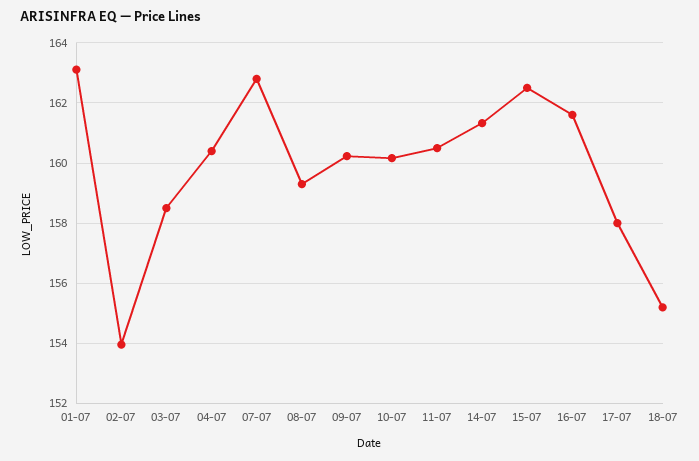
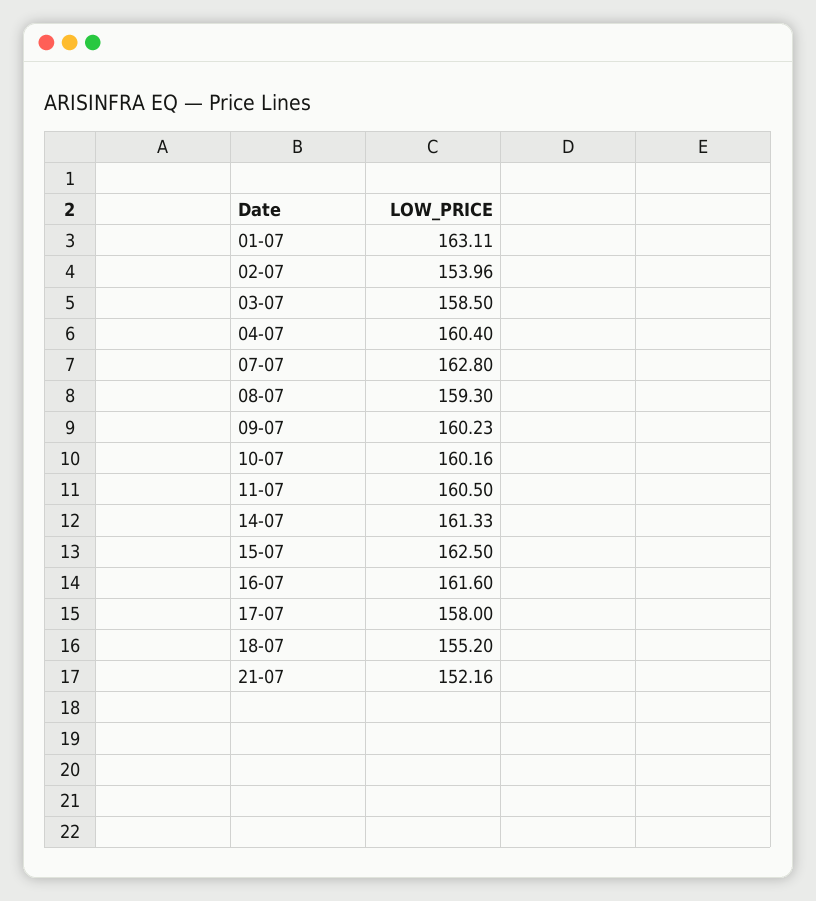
21-07: none -> 152.16

